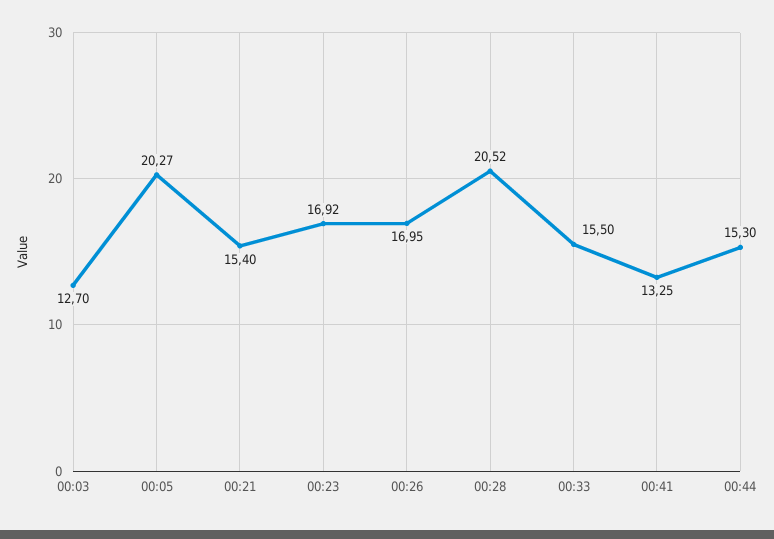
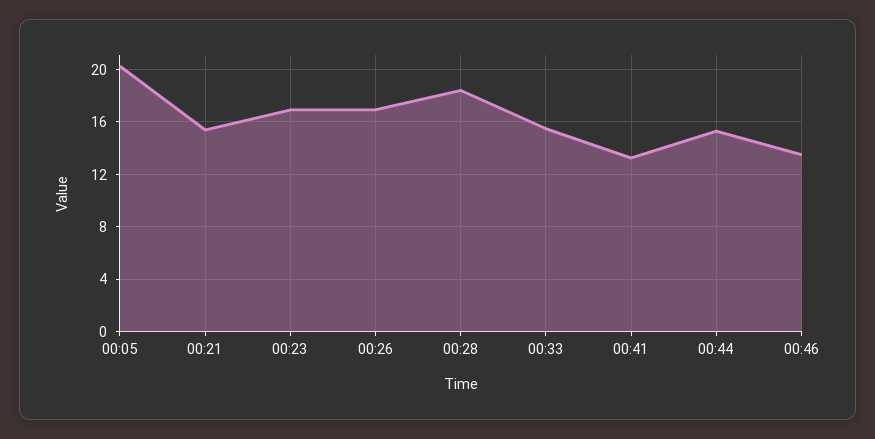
00:03: 12.7 -> none
00:28: 20.52 -> 18.5
00:46: none -> 13.5

